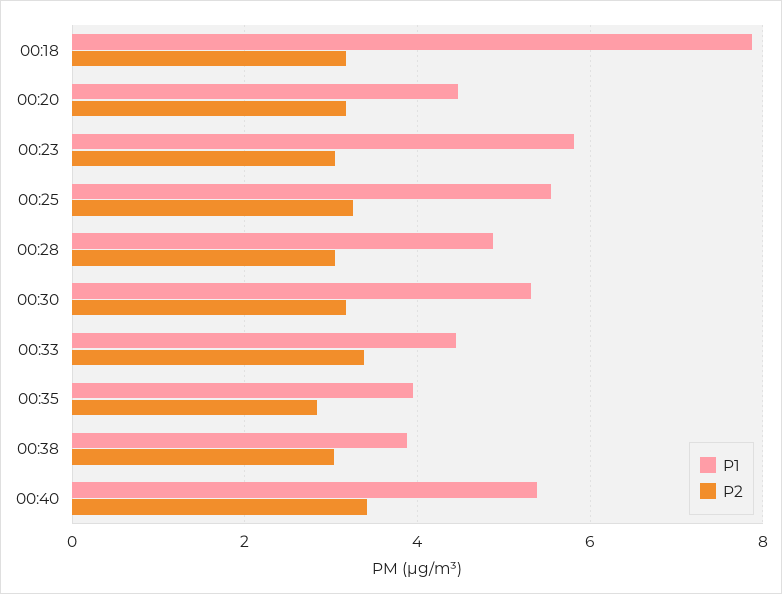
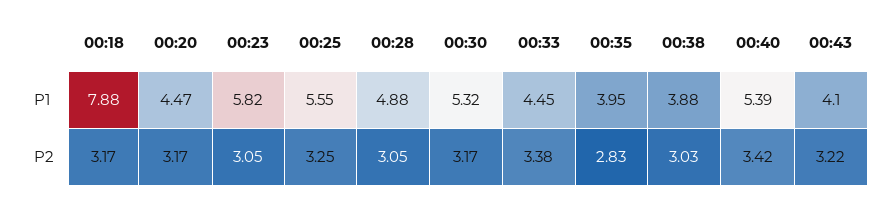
P1, 00:43: none -> 4.1
P2, 00:43: none -> 3.22

